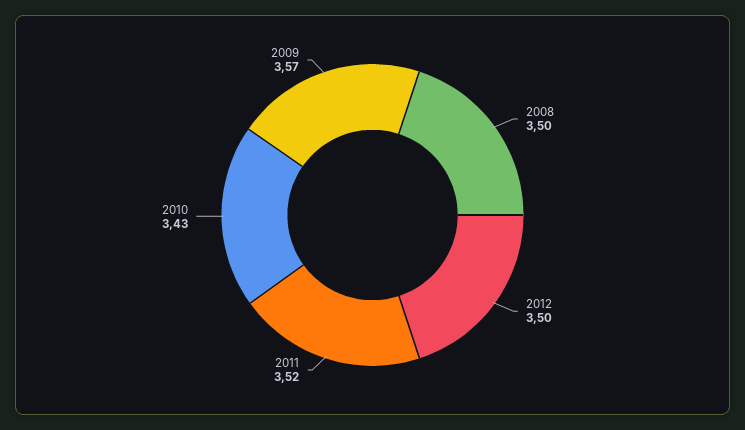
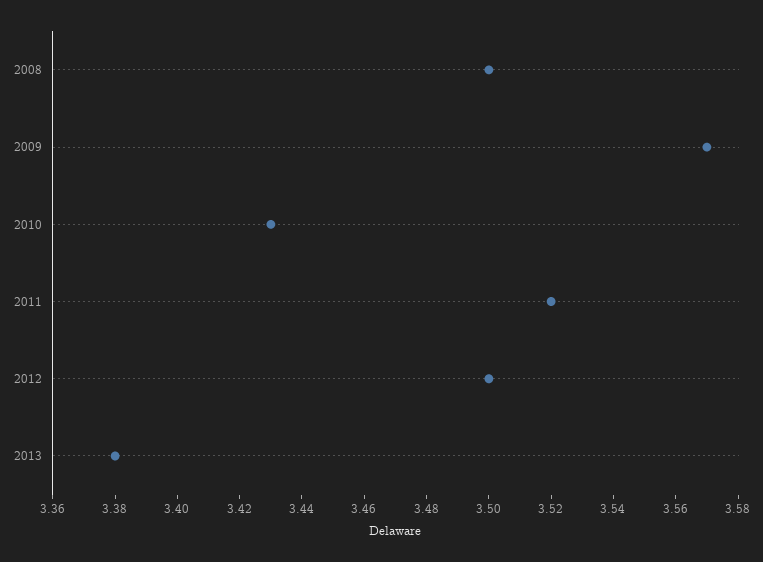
2013: none -> 3.38

